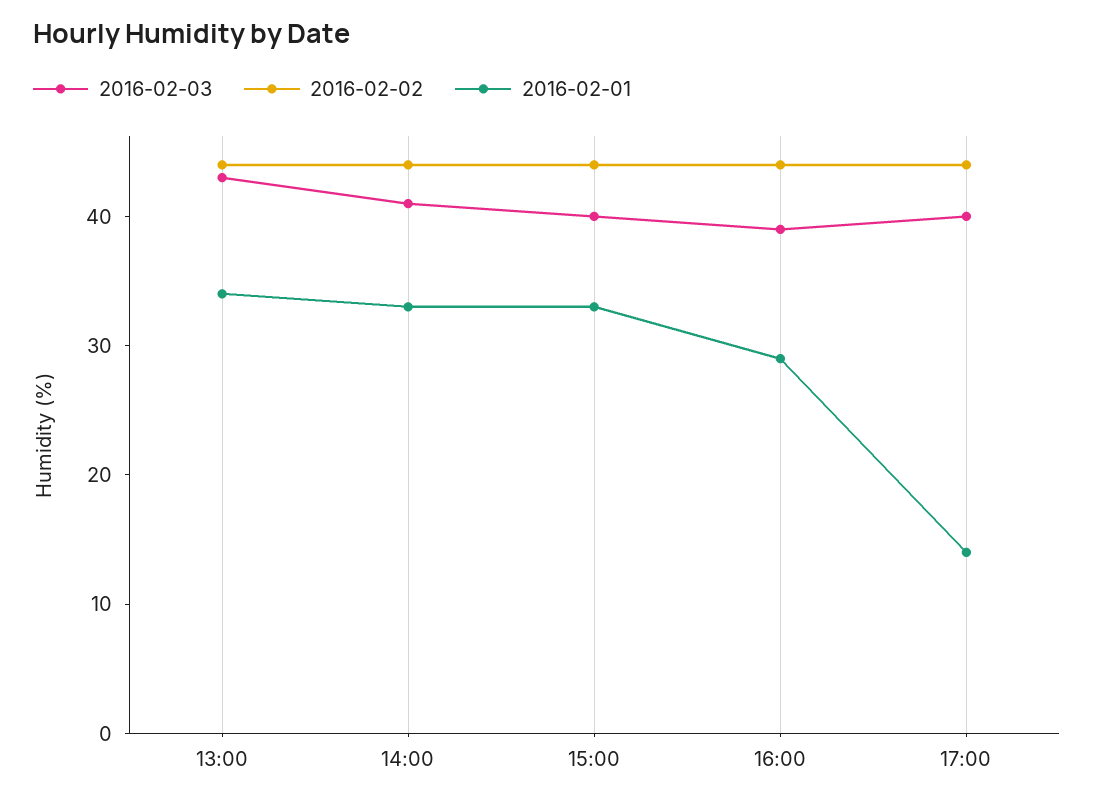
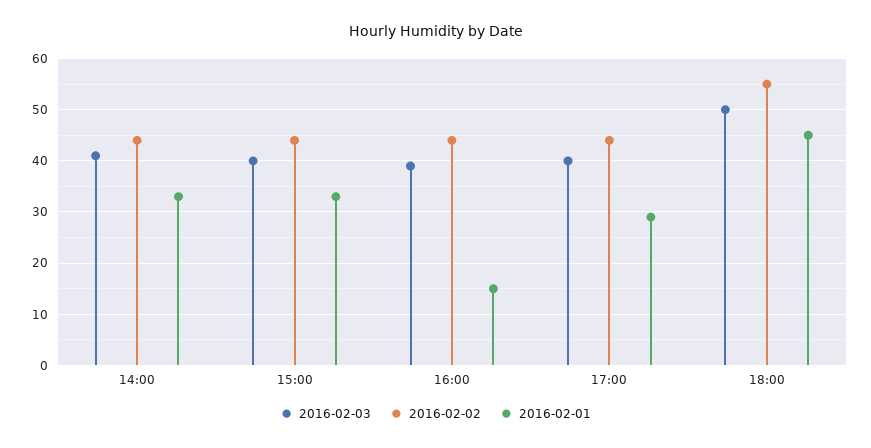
2016-02-03, 13:00: 43 -> none
2016-02-02, 13:00: 44 -> none
2016-02-01, 13:00: 34 -> none
2016-02-01, 16:00: 29 -> 15
2016-02-01, 17:00: 14 -> 30
2016-02-03, 18:00: none -> 50
2016-02-02, 18:00: none -> 55
2016-02-01, 18:00: none -> 45

